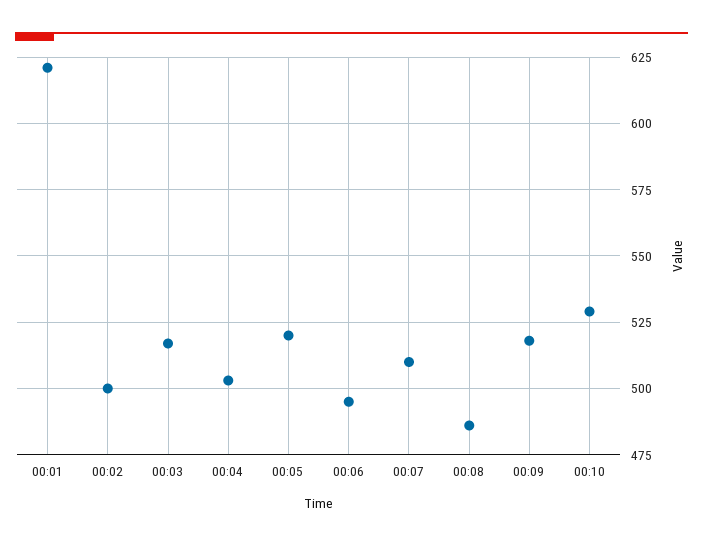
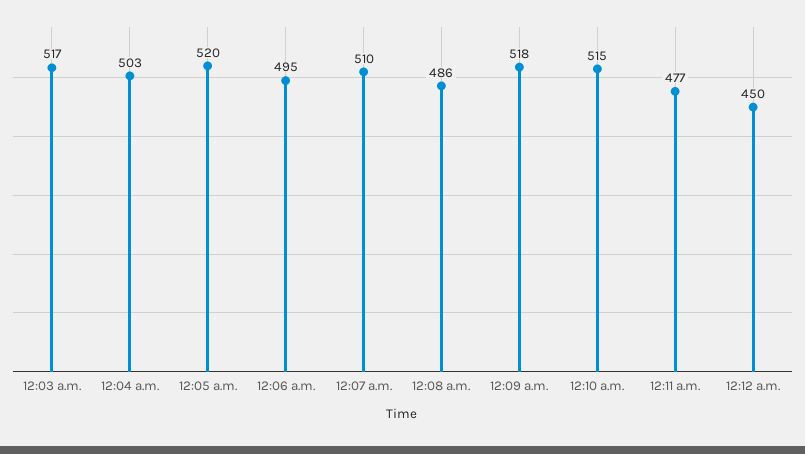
00:01: 620 -> none
00:02: 500 -> none
00:10: 530 -> 515
12:11 a.m.: none -> 477
12:12 a.m.: none -> 450

